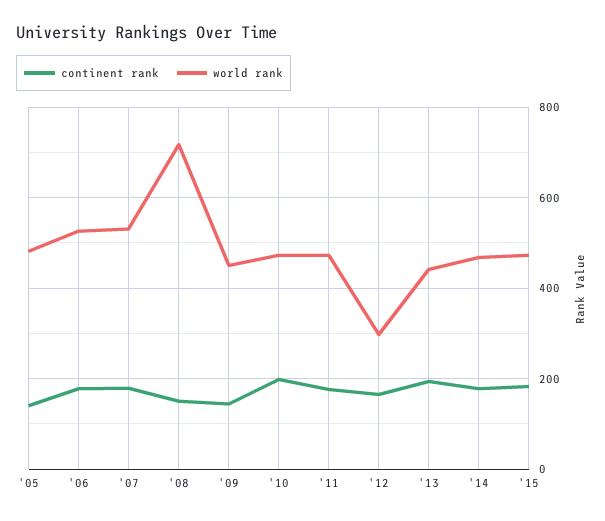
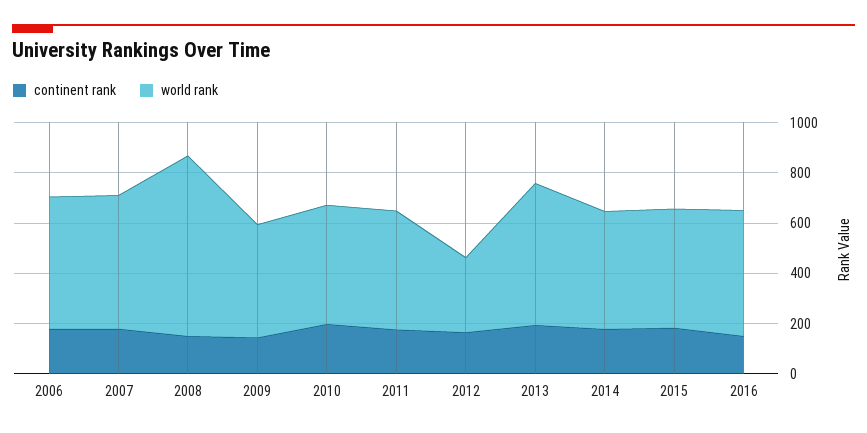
continent rank, '05: 140 -> none
world rank, '05: 480 -> none
world rank, '13: 440 -> 550
continent rank, 2016: none -> 150
world rank, 2016: none -> 500

